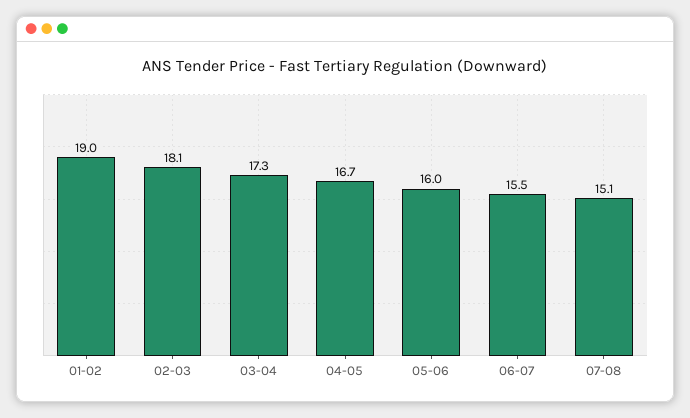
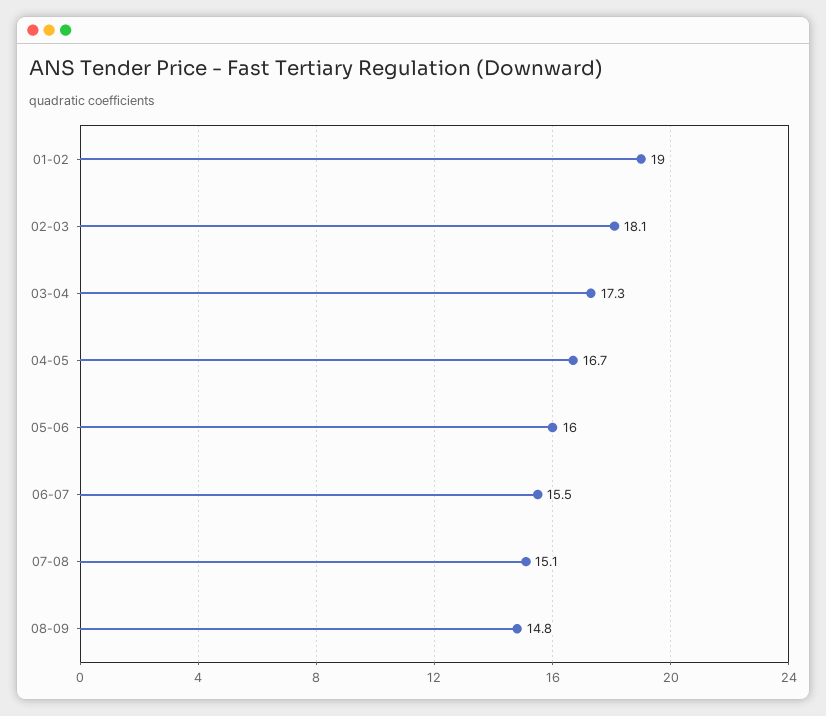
08-09: none -> 14.8

